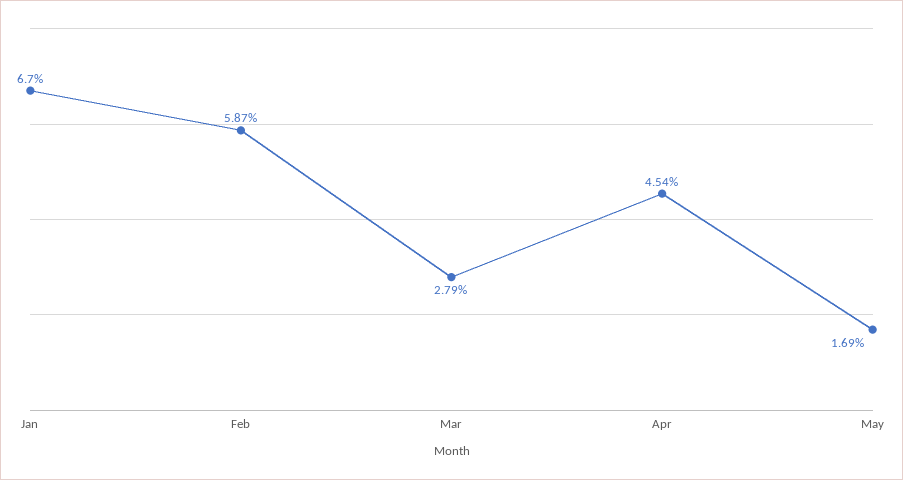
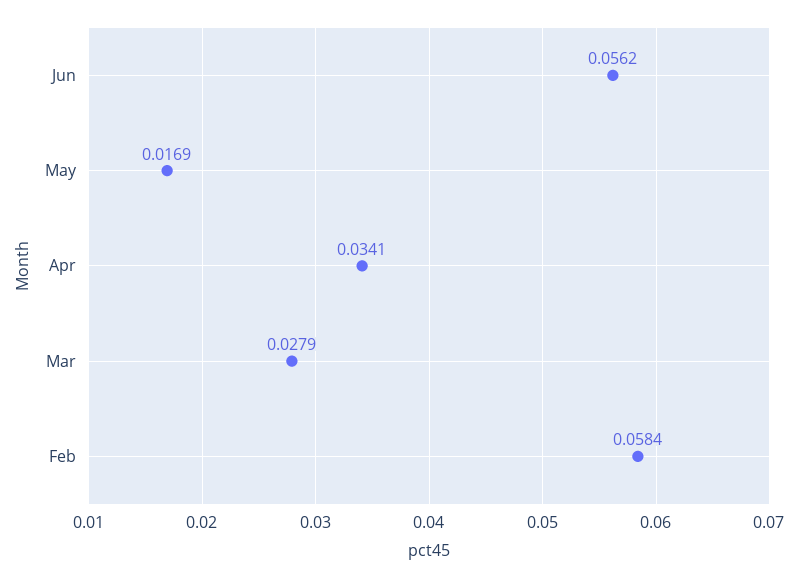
Jan: 0.067 -> none
Feb: 0.0587 -> 0.0584
Apr: 0.0454 -> 0.0341
Jun: none -> 0.0562

